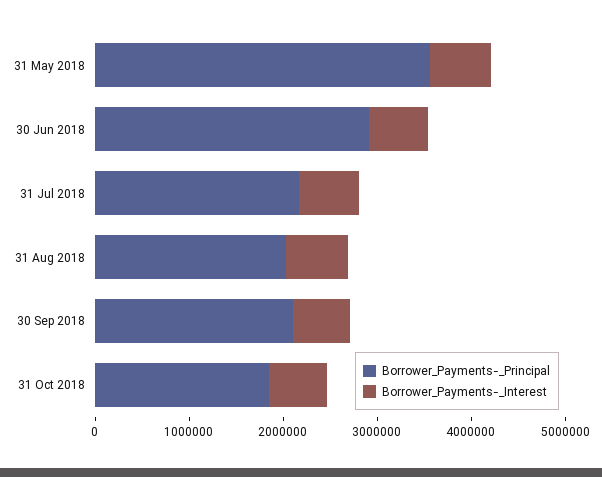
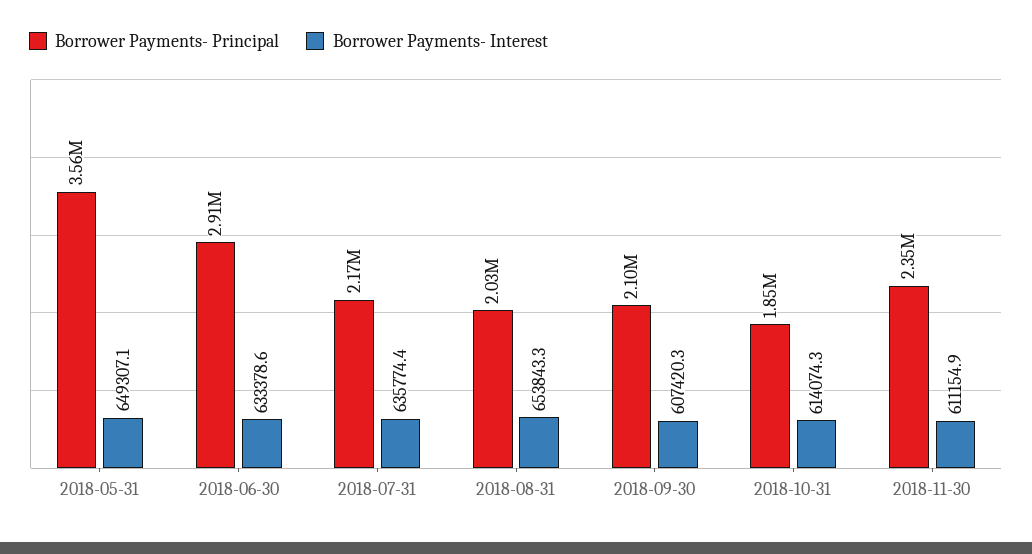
Borrower_Payments-_Principal, 2018-11-30: none -> 2350000
Borrower_Payments-_Interest, 2018-11-30: none -> 611154.9

